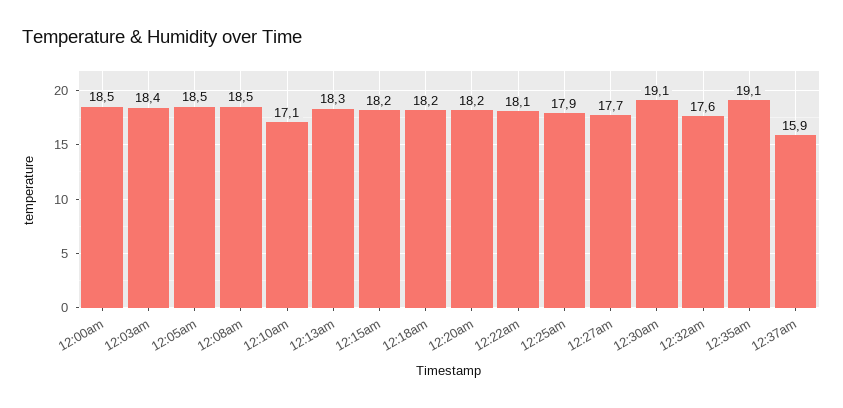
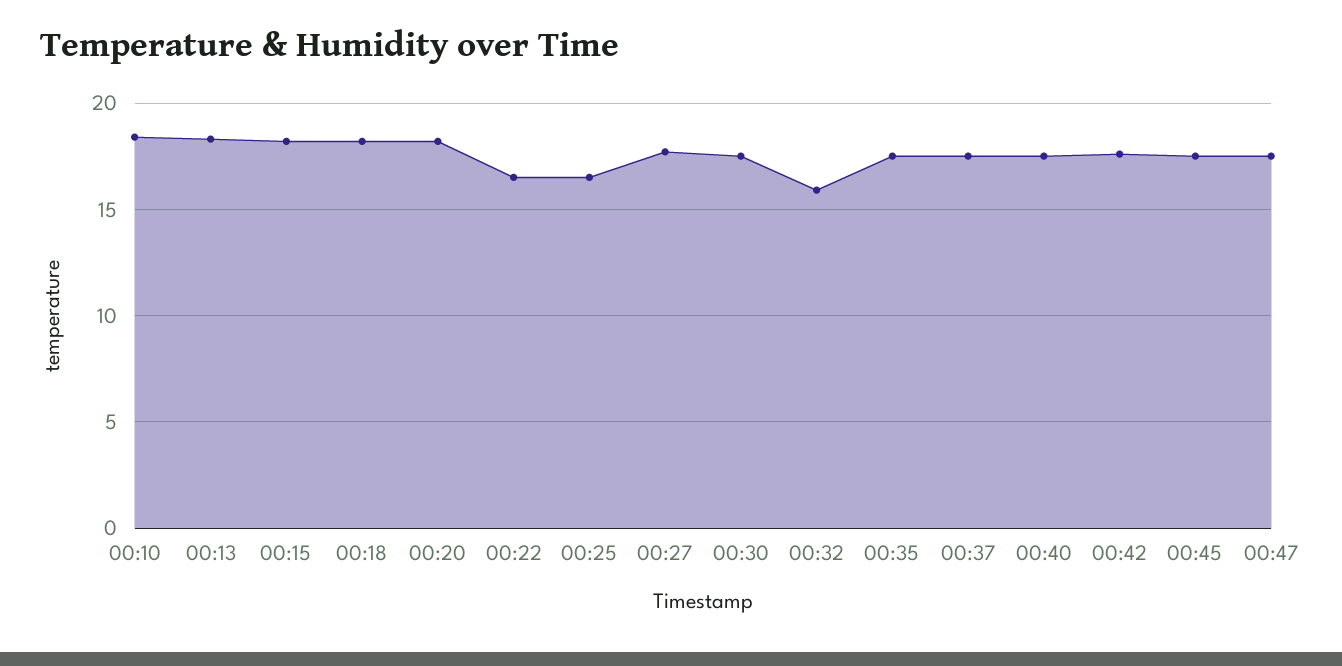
12:00am: 18.5 -> none
12:03am: 18.4 -> none
12:05am: 18.5 -> none
12:08am: 18.5 -> none
12:10am: 17.1 -> 18.5
12:22am: 18.1 -> 16.5
12:25am: 17.9 -> 16.5
12:30am: 19.1 -> 17.5
12:32am: 17.6 -> 16
12:35am: 19.1 -> 17.5
12:37am: 15.9 -> 17.5
00:40: none -> 17.5
00:42: none -> 17.5
00:45: none -> 17.5
00:47: none -> 17.5

